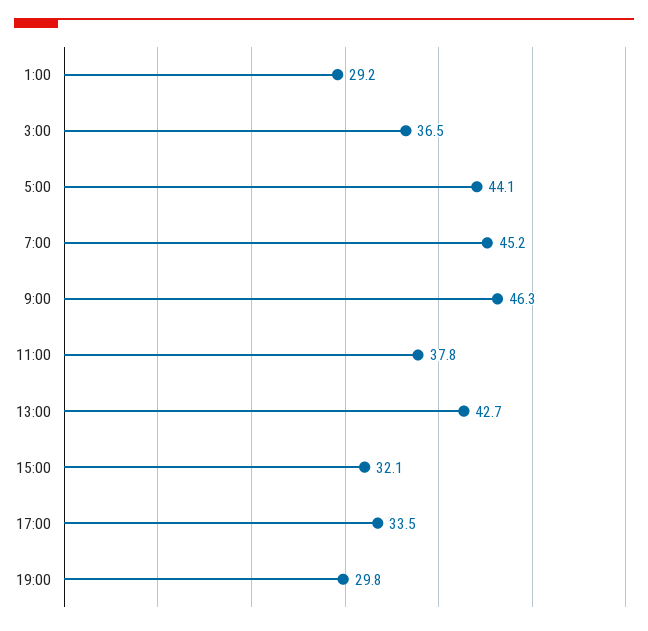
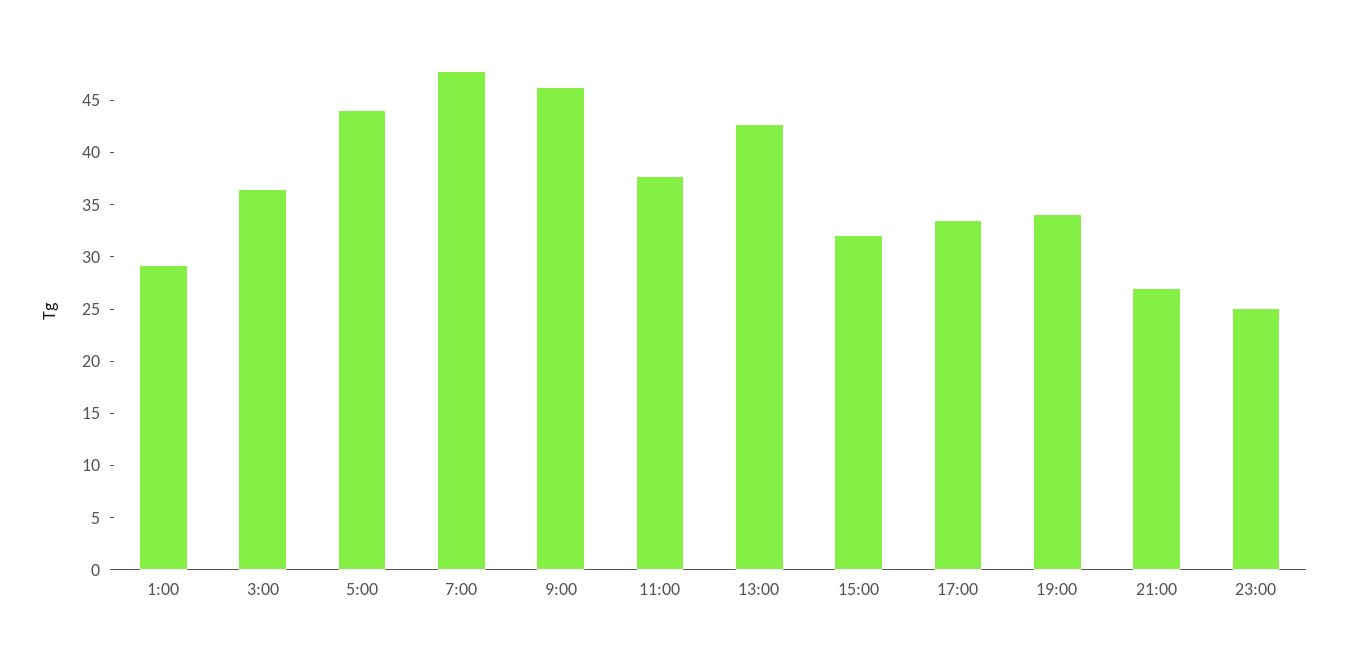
7:00: 45.2 -> 48
19:00: 29.8 -> 34
21:00: none -> 27
23:00: none -> 25

